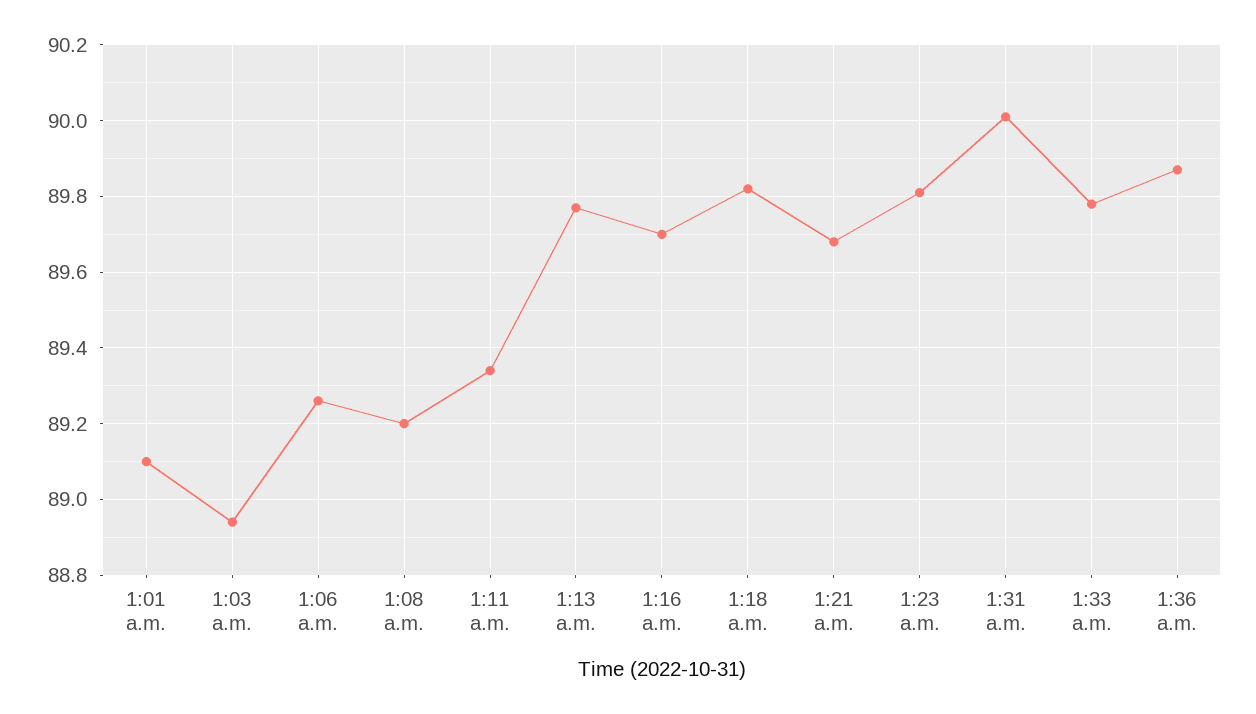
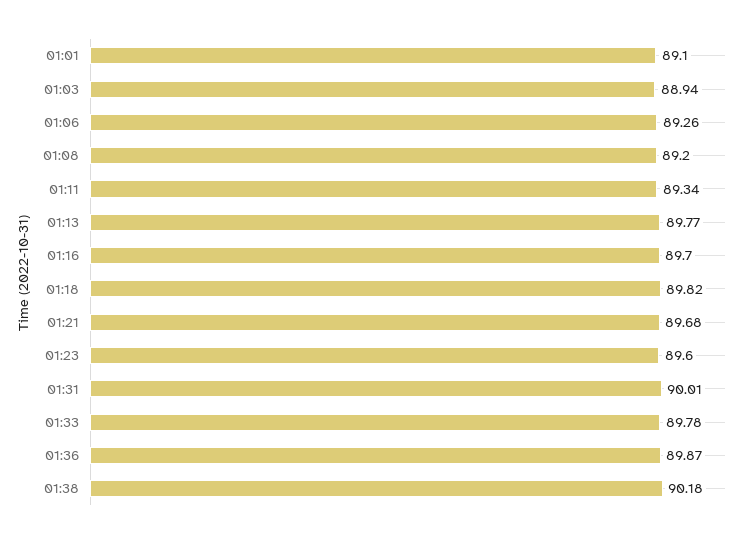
1:23 a.m.: 89.8 -> 89.6
01:38: none -> 90.18

